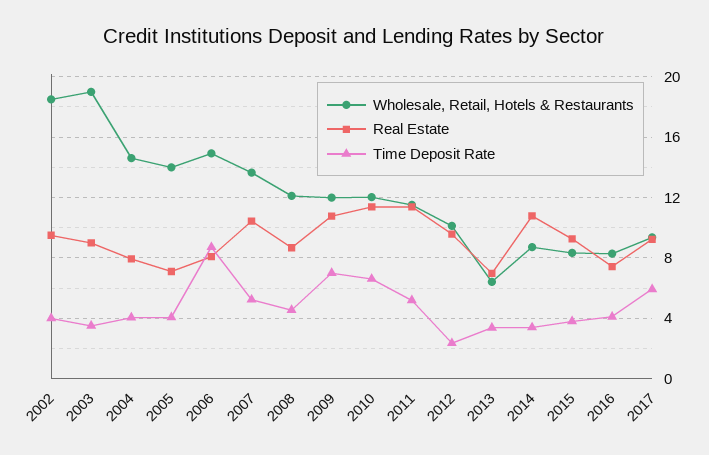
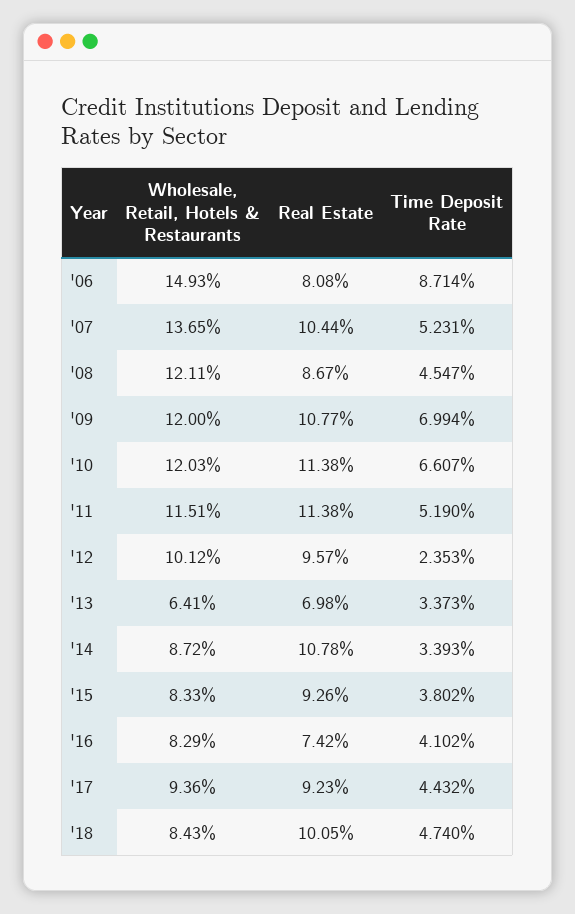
Wholesale, Retail, Hotels & Restaurants, 2002: 18.5 -> none
Real Estate, 2002: 9.5 -> none
Time Deposit Rate, 2002: 4 -> none
Wholesale, Retail, Hotels & Restaurants, 2003: 19 -> none
Real Estate, 2003: 9 -> none
Time Deposit Rate, 2003: 3.5 -> none
Wholesale, Retail, Hotels & Restaurants, 2004: 14.5 -> none
Real Estate, 2004: 8 -> none
Time Deposit Rate, 2004: 4 -> none
Wholesale, Retail, Hotels & Restaurants, 2005: 14 -> none
Real Estate, 2005: 7 -> none
Time Deposit Rate, 2005: 4 -> none
Time Deposit Rate, 2017: 6 -> 4.432
Wholesale, Retail, Hotels & Restaurants, '18: none -> 8.43
Real Estate, '18: none -> 10.05
Time Deposit Rate, '18: none -> 4.74

